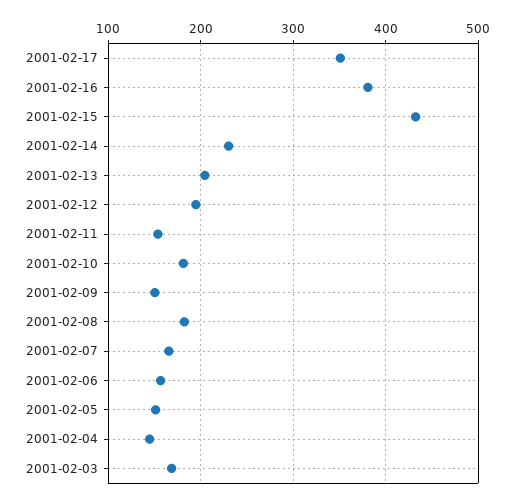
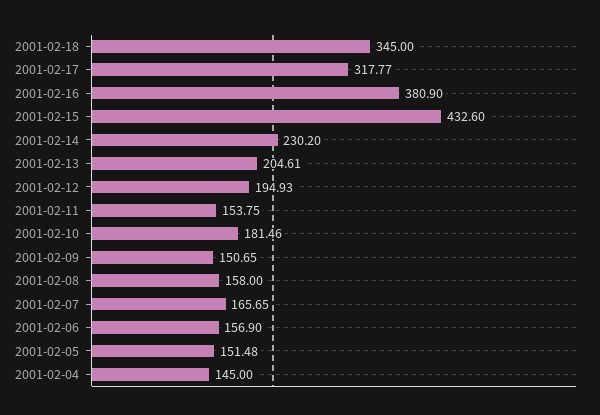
2001-02-17: 350 -> 317.77
2001-02-08: 180 -> 158
2001-02-03: 170 -> none
2001-02-18: none -> 345

